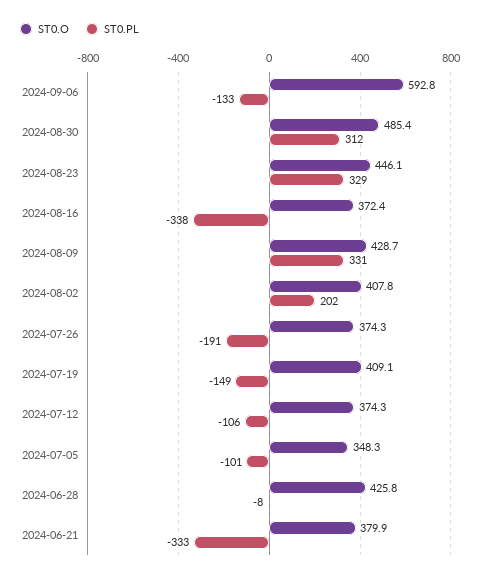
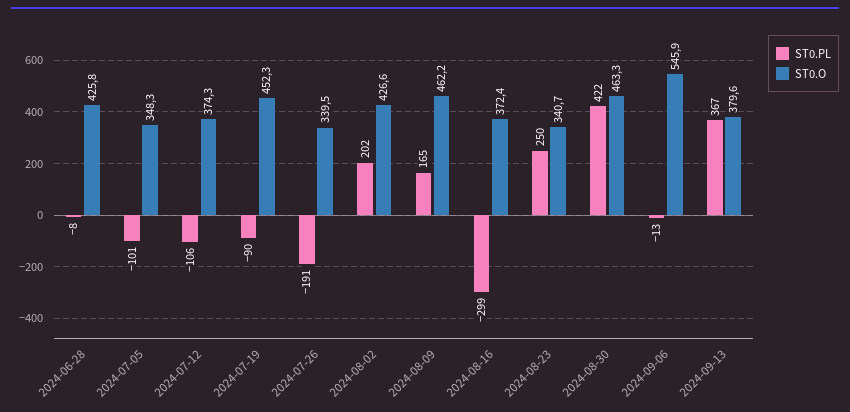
ST0.O, 2024-09-06: 592.8 -> 545.9
ST0.PL, 2024-09-06: -133 -> -13
ST0.O, 2024-08-30: 485.4 -> 463.3
ST0.PL, 2024-08-30: 312 -> 422
ST0.O, 2024-08-23: 446.1 -> 340.7
ST0.PL, 2024-08-23: 329 -> 250
ST0.PL, 2024-08-16: -338 -> -299
ST0.O, 2024-08-09: 428.7 -> 462.2
ST0.PL, 2024-08-09: 331 -> 165
ST0.O, 2024-08-02: 407.8 -> 426.6
ST0.O, 2024-07-26: 374.3 -> 339.5
ST0.O, 2024-07-19: 409.1 -> 452.3
ST0.PL, 2024-07-19: -149 -> -90
ST0.O, 2024-06-21: 379.9 -> none
ST0.PL, 2024-06-21: -333 -> none
ST0.PL, 2024-09-13: none -> 367
ST0.O, 2024-09-13: none -> 379.6

